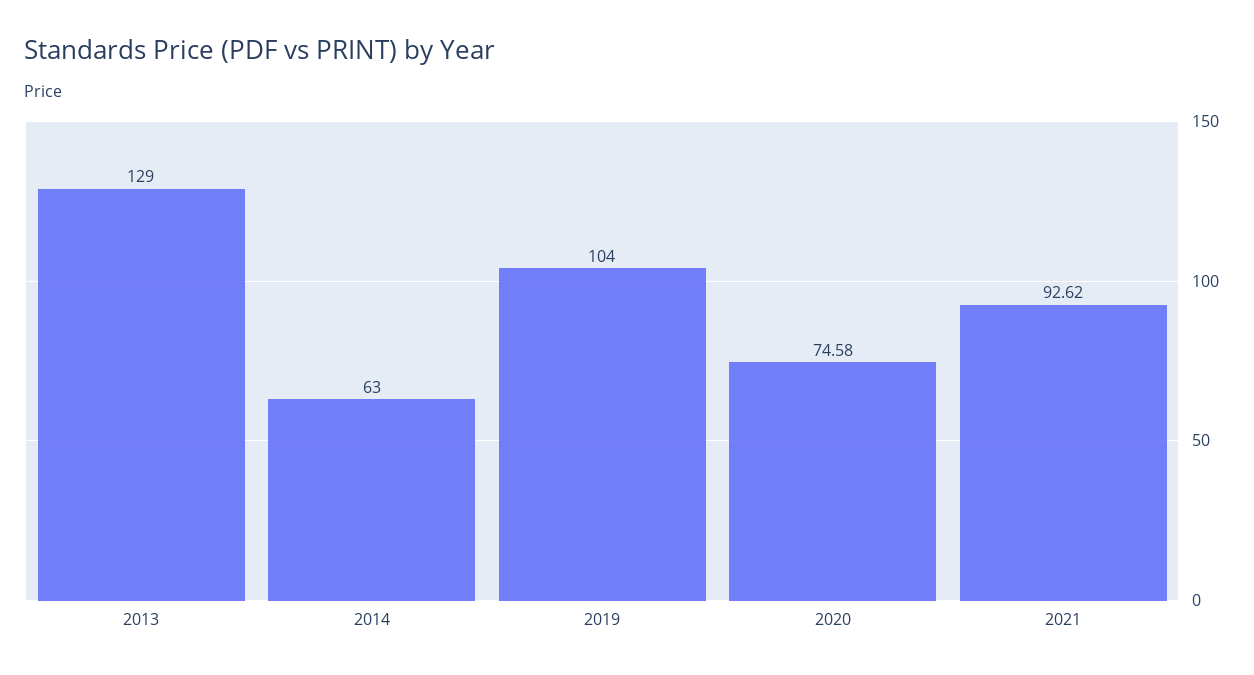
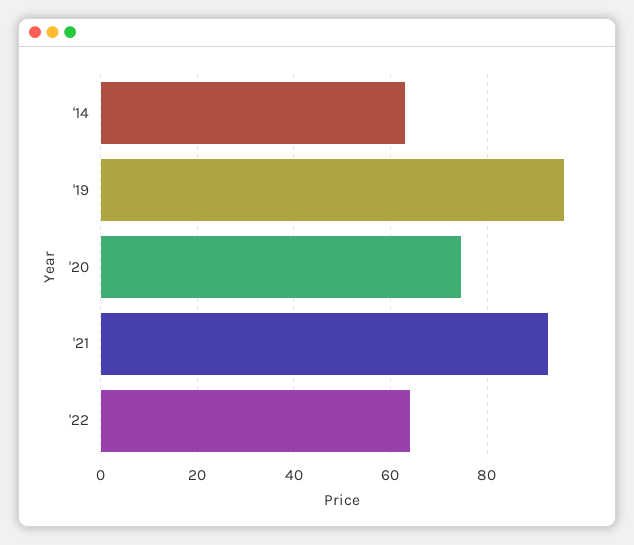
2013: 129 -> none
2019: 104 -> 96
'22: none -> 64

